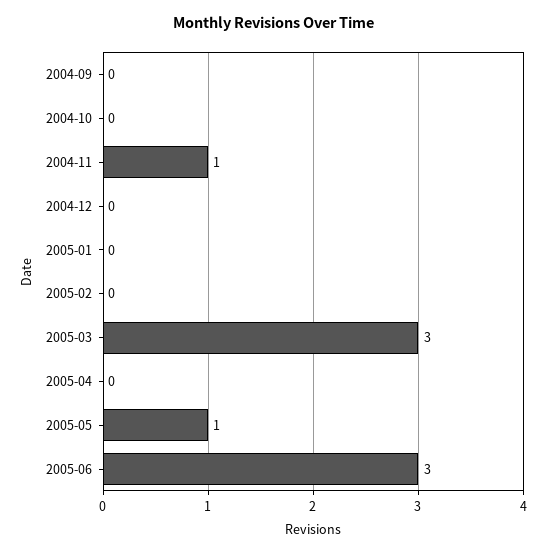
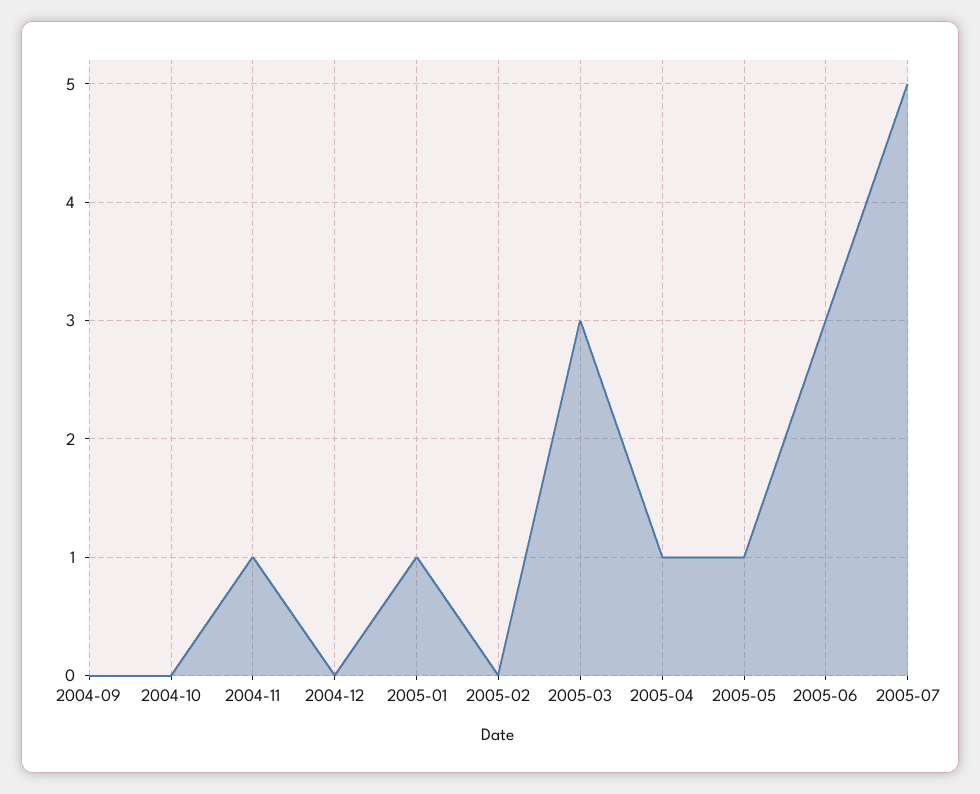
2005-01: 0 -> 1
2005-04: 0 -> 1
2005-07: none -> 5

